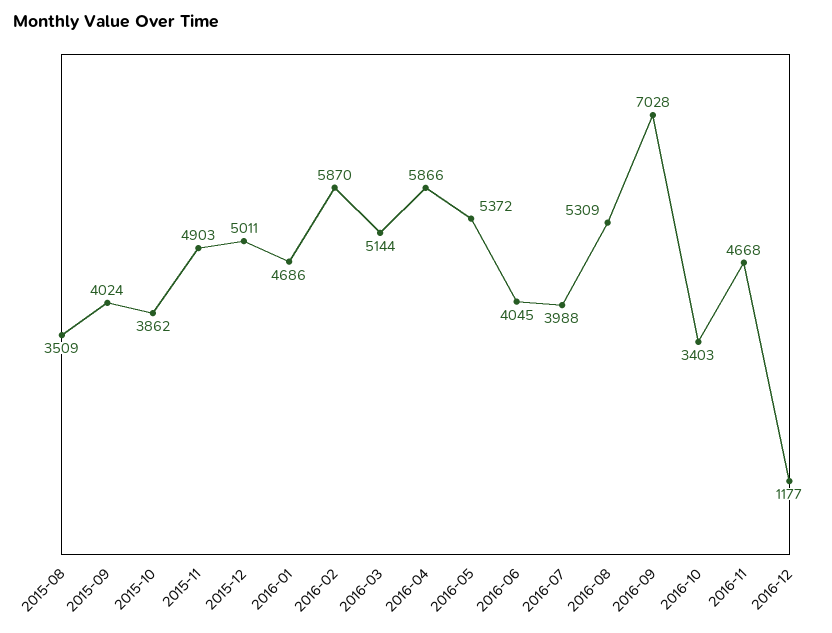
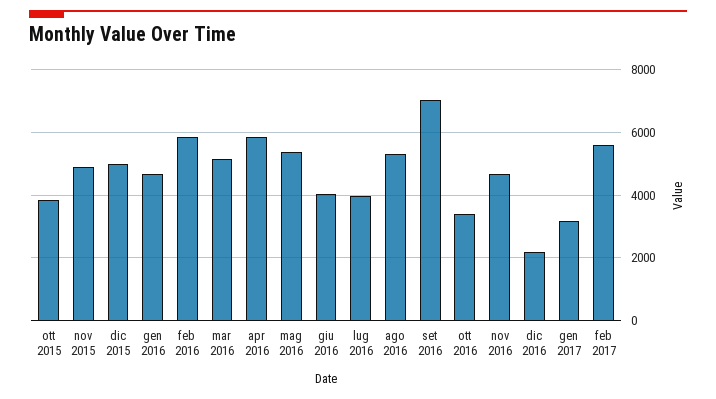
2015-08: 3509 -> none
2015-09: 4024 -> none
2016-12: 1177 -> 2200
gen 2017: none -> 3200
feb 2017: none -> 5600

